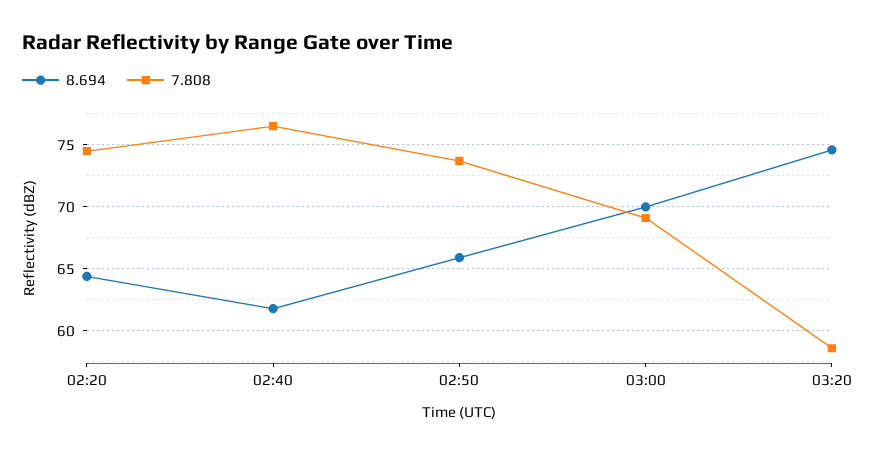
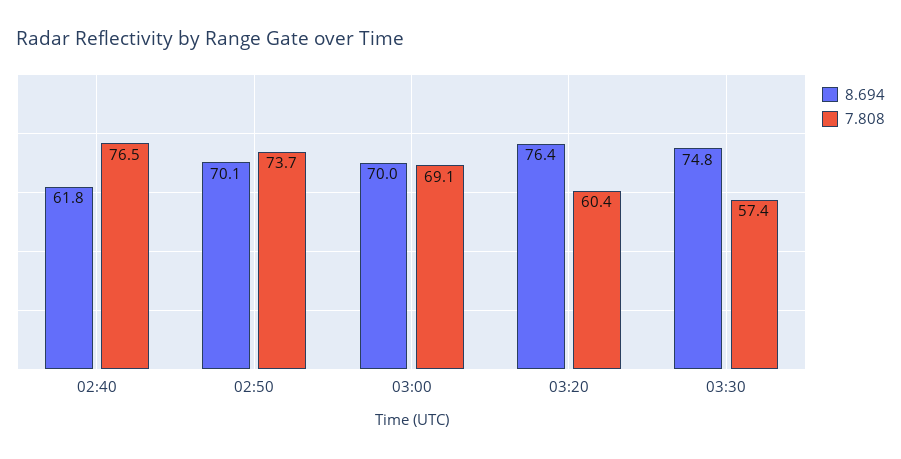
8.694, 02:20: 64.5 -> none
7.808, 02:20: 74.5 -> none
8.694, 02:50: 66 -> 70.1
8.694, 03:20: 74.5 -> 76.4
7.808, 03:20: 58.5 -> 60.4
8.694, 03:30: none -> 74.8
7.808, 03:30: none -> 57.4

